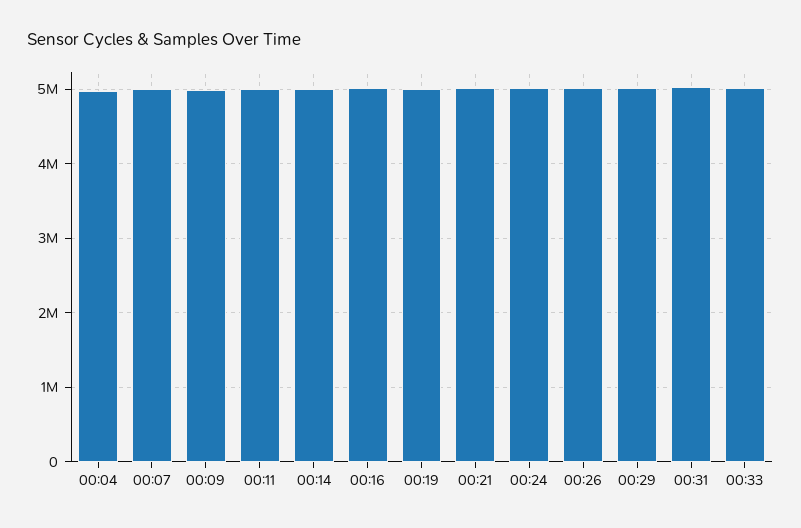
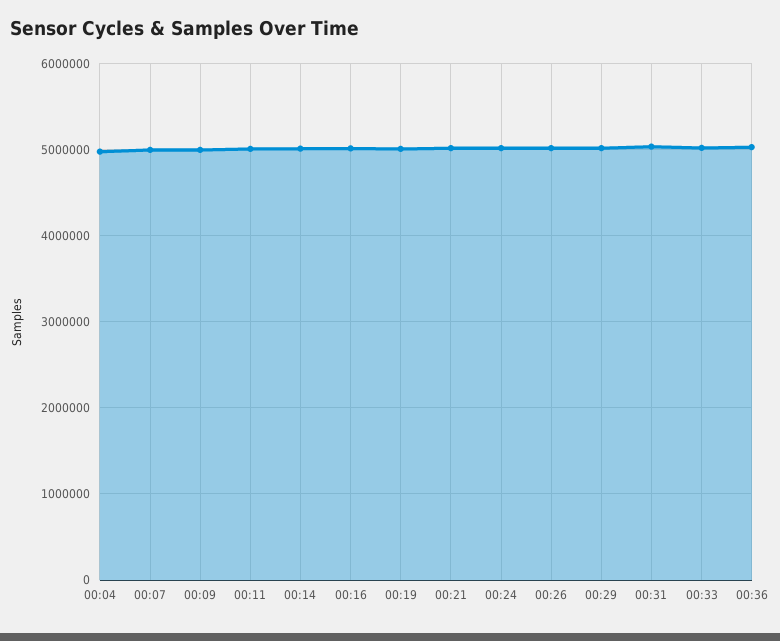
00:36: none -> 5000000

